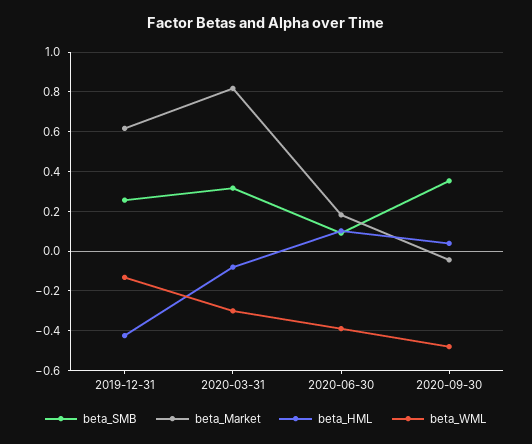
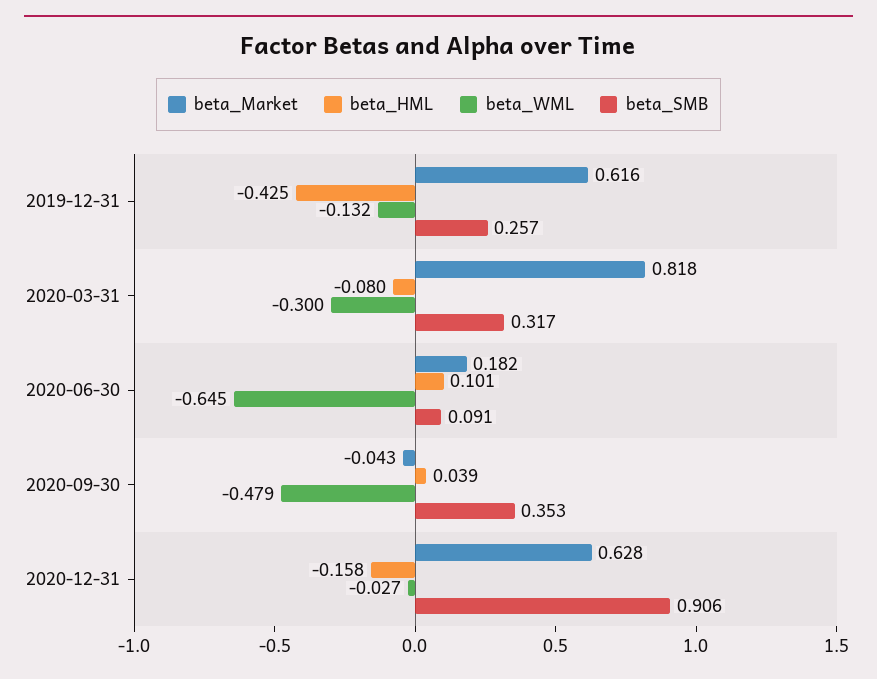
beta_WML, 2020-06-30: -0.4 -> -0.645
beta_Market, 2020-12-31: none -> 0.628
beta_HML, 2020-12-31: none -> -0.158
beta_WML, 2020-12-31: none -> -0.027
beta_SMB, 2020-12-31: none -> 0.906

